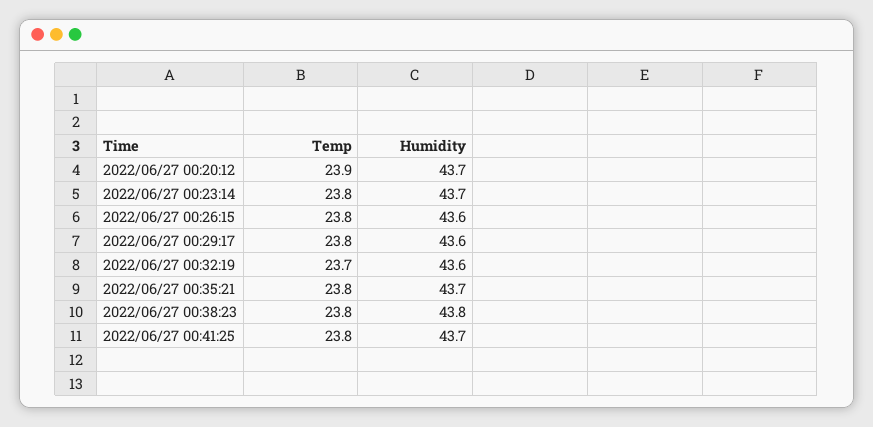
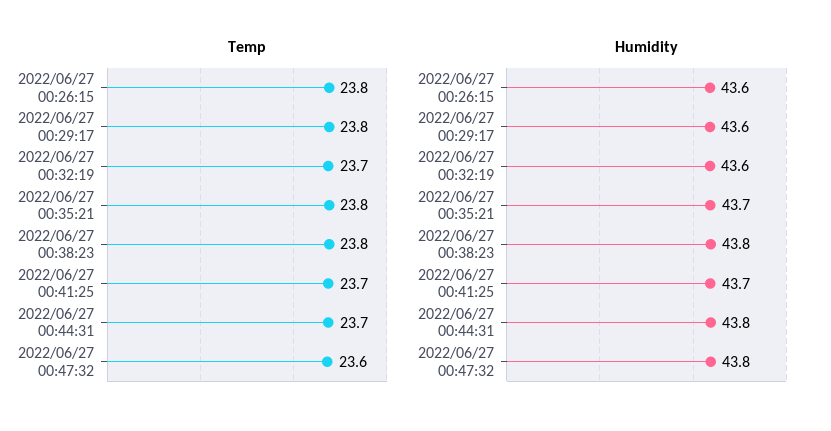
Temp, 2022/06/27 00:20:12: 23.9 -> none
Humidity, 2022/06/27 00:20:12: 43.7 -> none
Temp, 2022/06/27 00:23:14: 23.8 -> none
Humidity, 2022/06/27 00:23:14: 43.7 -> none
Temp, 2022/06/27 00:41:25: 23.8 -> 23.7
Temp, 2022/06/27 00:44:31: none -> 23.7
Temp, 2022/06/27 00:47:32: none -> 23.6
Humidity, 2022/06/27 00:44:31: none -> 43.8
Humidity, 2022/06/27 00:47:32: none -> 43.8

